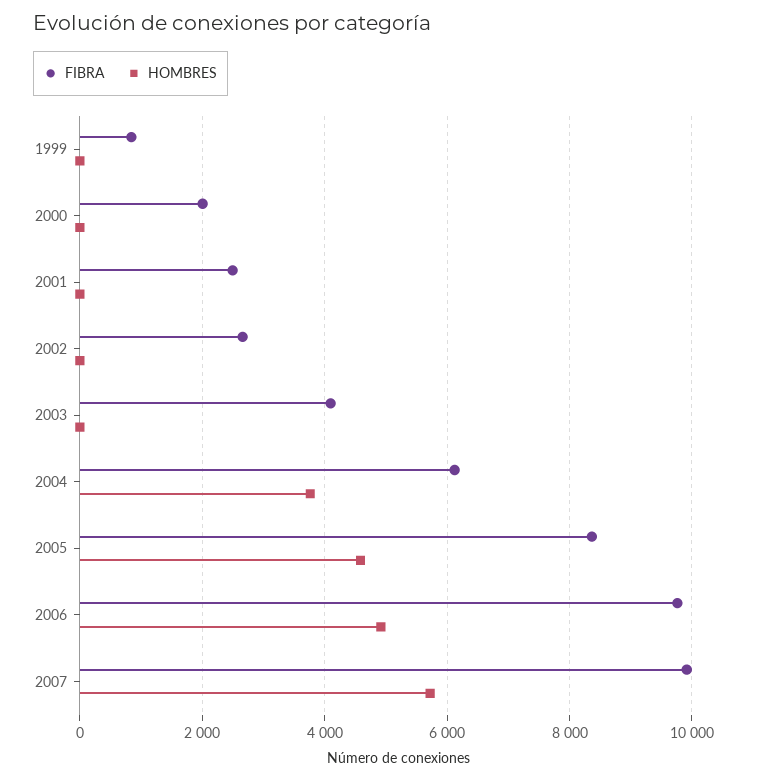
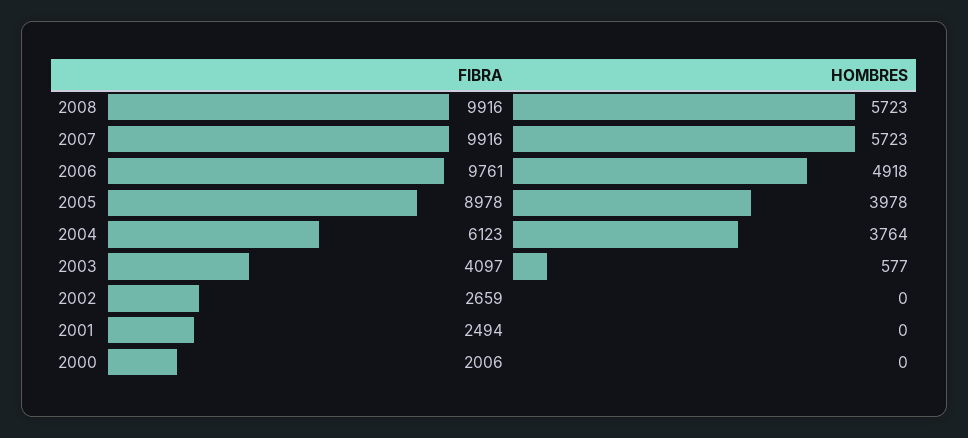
FIBRA, 1999: 800 -> none
HOMBRES, 1999: 0 -> none
HOMBRES, 2003: 0 -> 577
FIBRA, 2005: 8400 -> 8978
HOMBRES, 2005: 4600 -> 3978
FIBRA, 2008: none -> 9916
HOMBRES, 2008: none -> 5723

